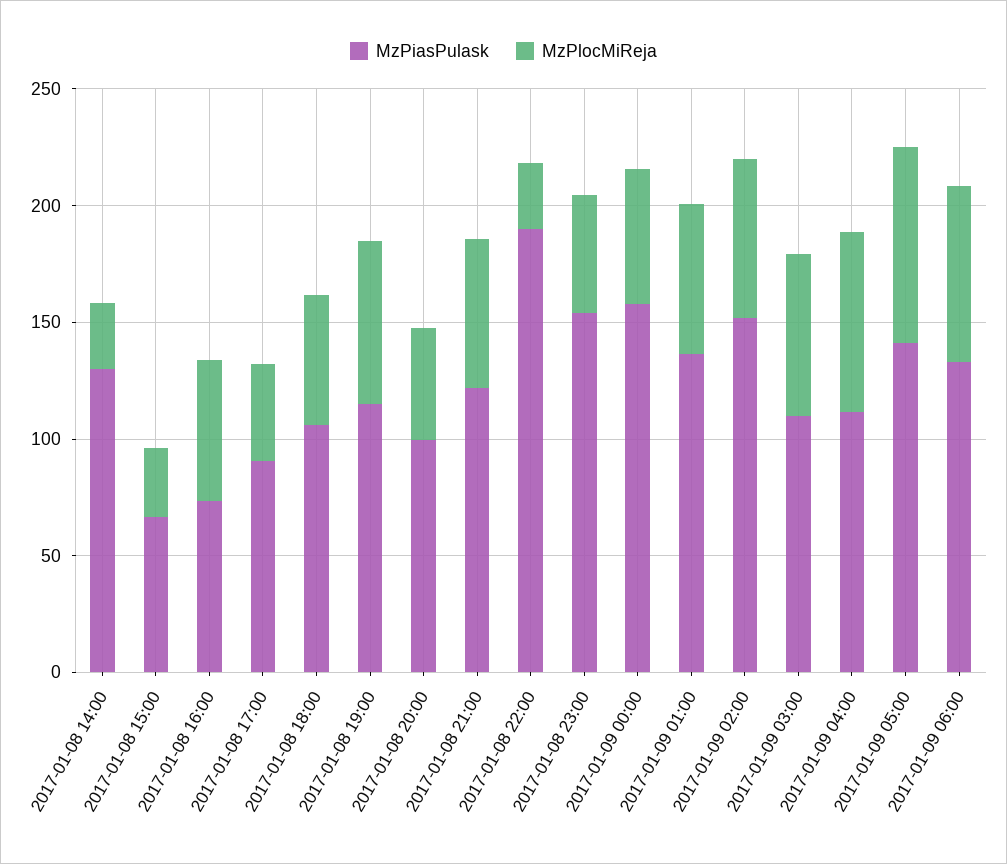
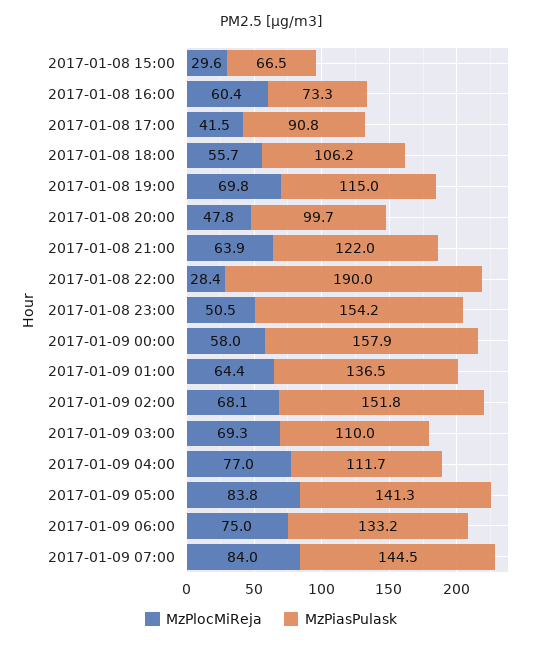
MzPiasPulask, 2017-01-08 14:00: 130 -> none
MzPlocMiReja, 2017-01-08 14:00: 30 -> none
MzPlocMiReja, 2017-01-09 07:00: none -> 84
MzPiasPulask, 2017-01-09 07:00: none -> 144.5

